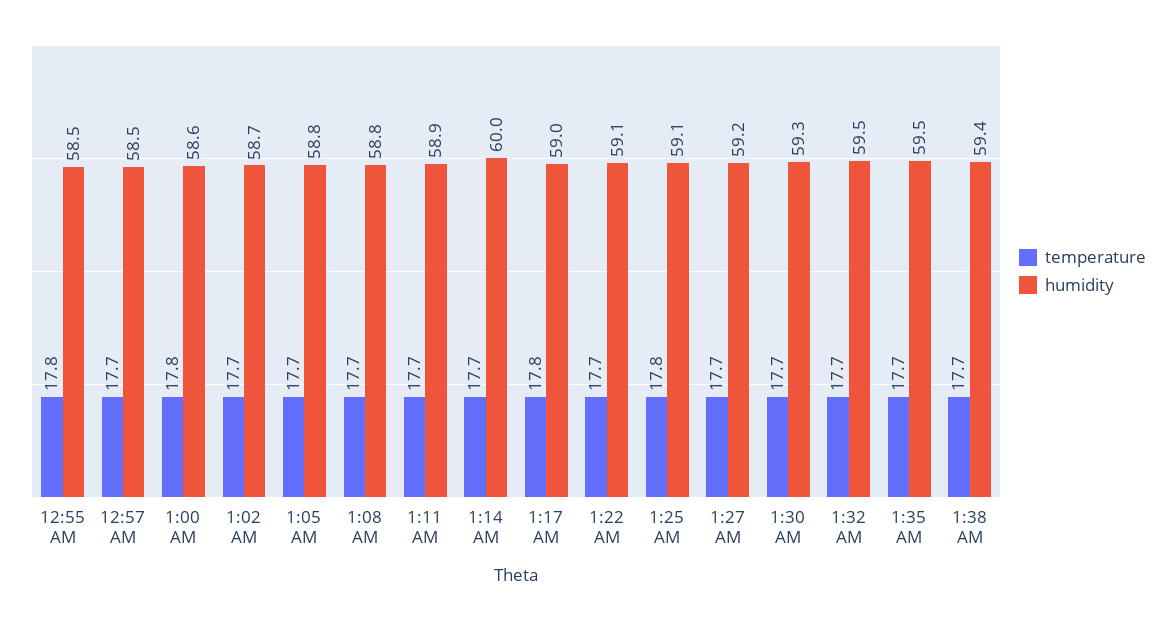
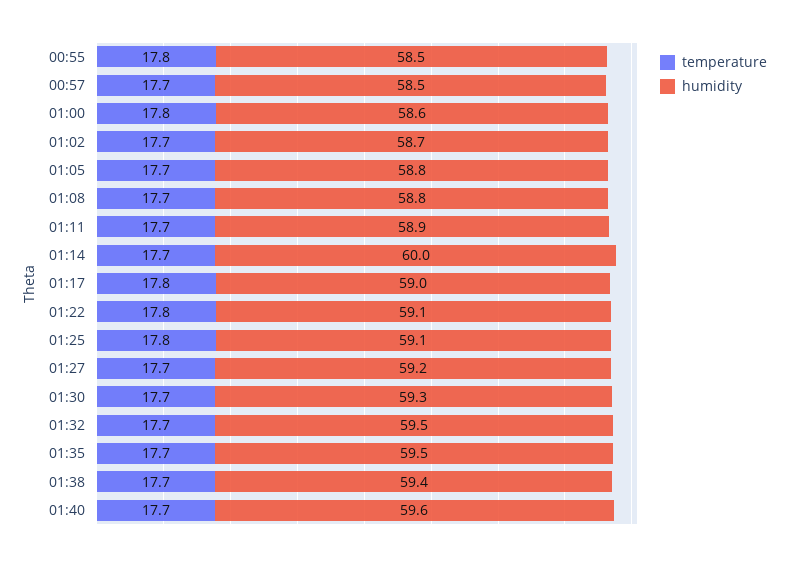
temperature, 1:22 AM: 17.7 -> 17.8
temperature, 01:40: none -> 17.7
humidity, 01:40: none -> 59.6

